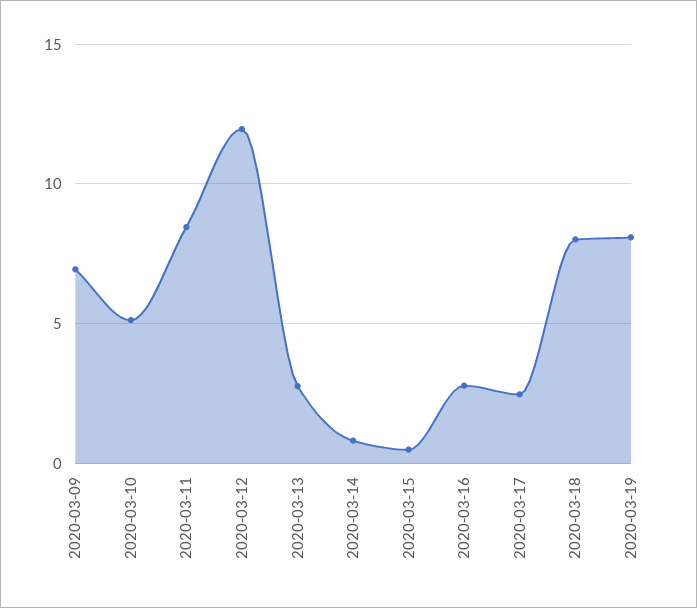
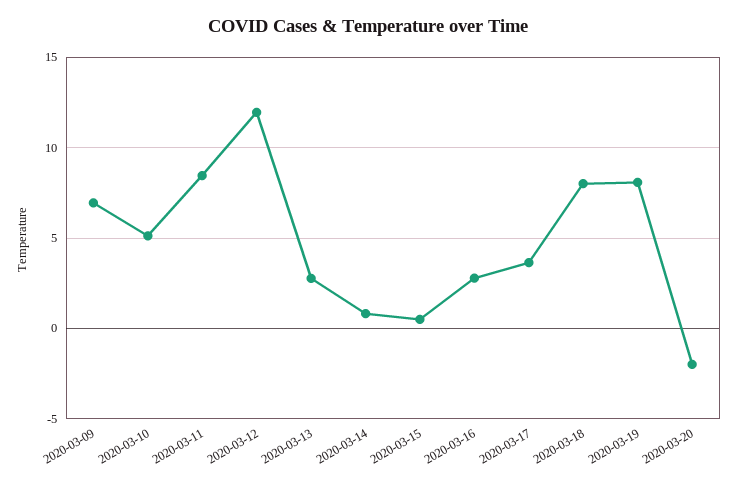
2020-03-17: 2.5 -> 3.5
2020-03-20: none -> -2

